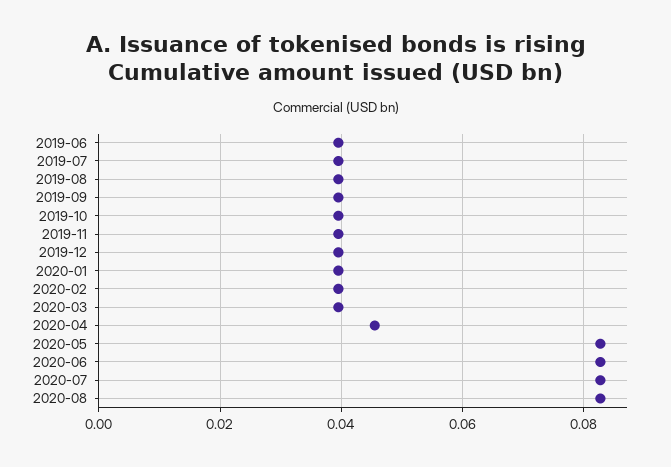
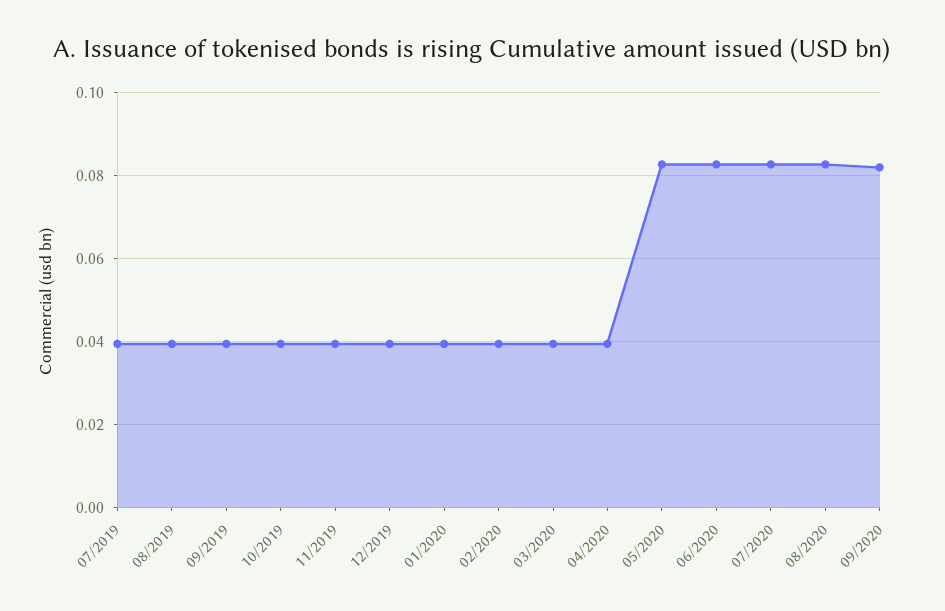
2019-06: 0.04 -> none
2020-04: 0.046 -> 0.04
09/2020: none -> 0.082

